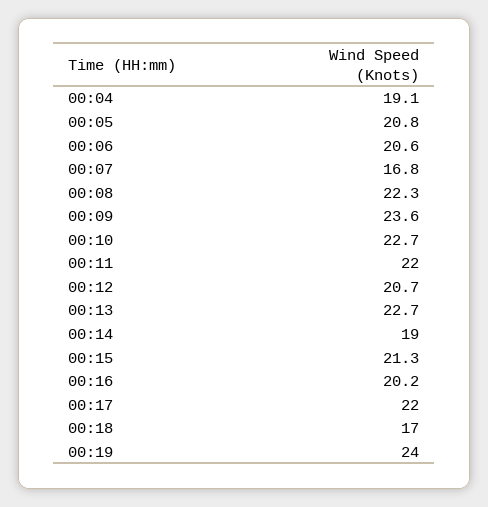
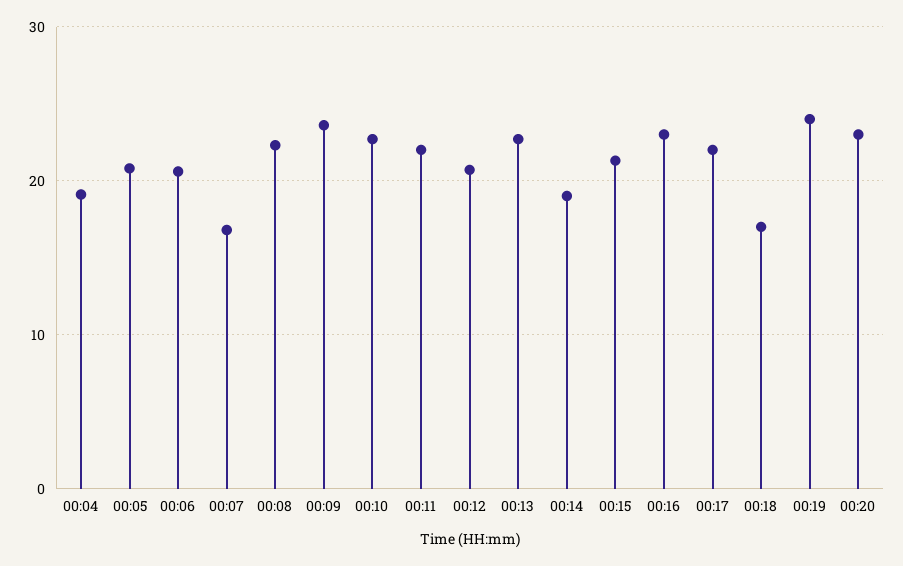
00:16: 20.2 -> 23
00:20: none -> 23

